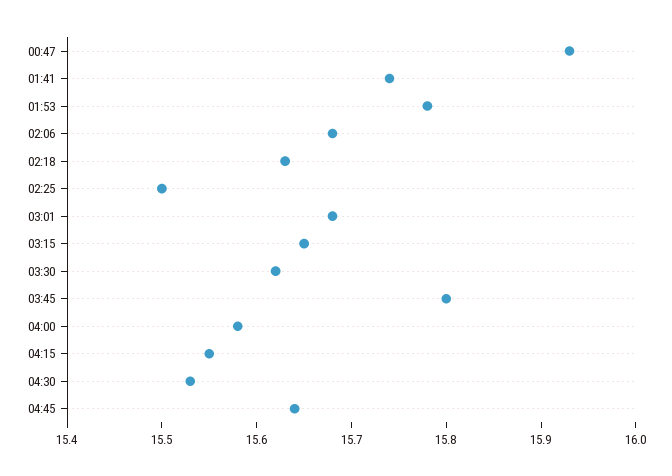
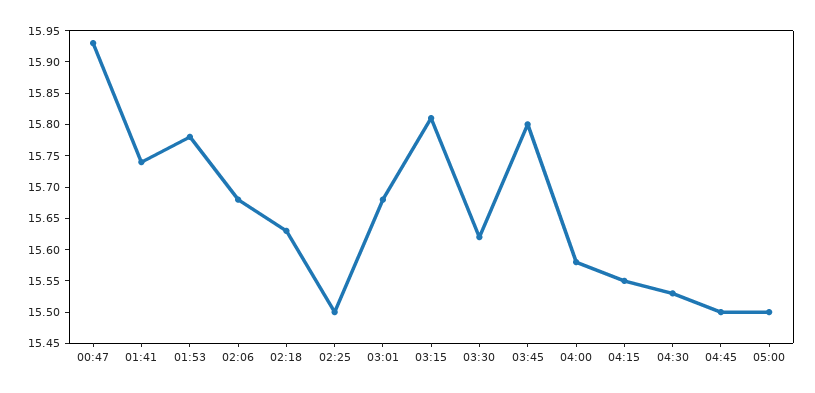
03:15: 15.65 -> 15.8
04:45: 15.64 -> 15.5
05:00: none -> 15.5

